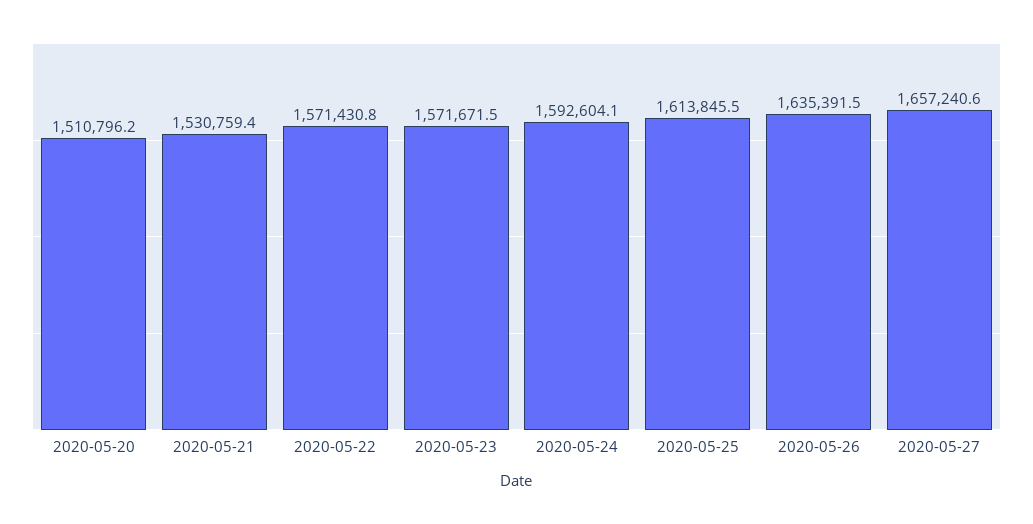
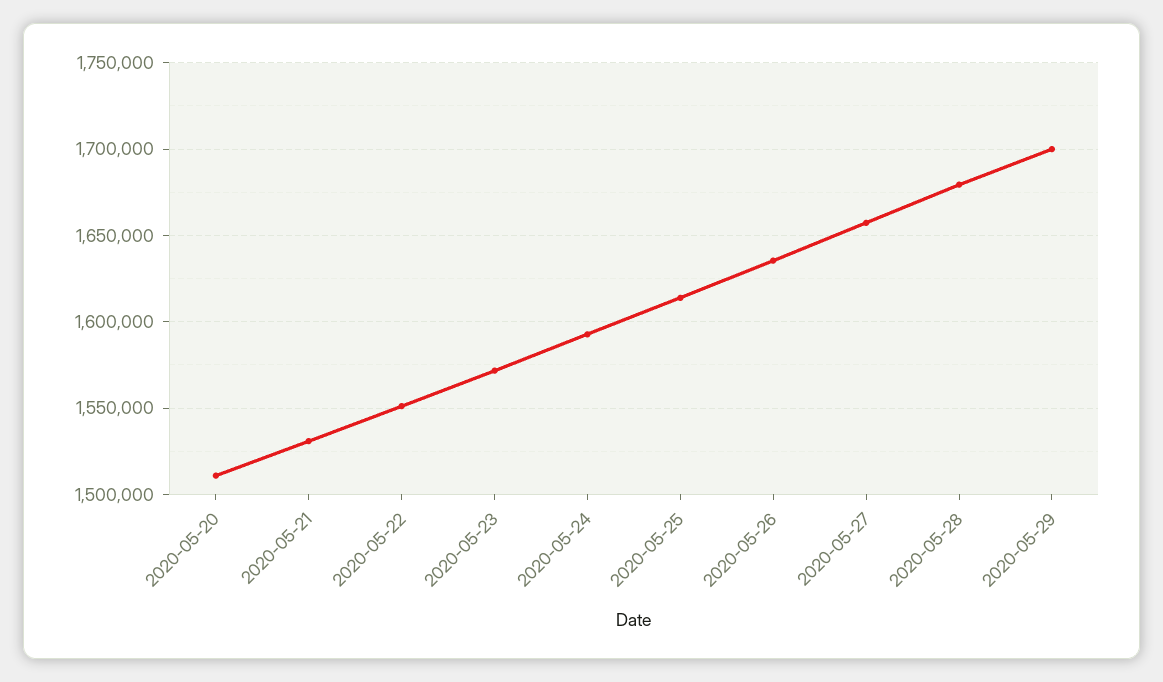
2020-05-22: 1571430.8 -> 1550000
2020-05-28: none -> 1680000
2020-05-29: none -> 1700000

